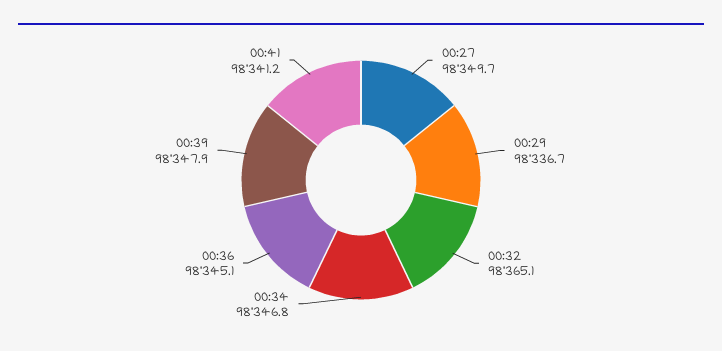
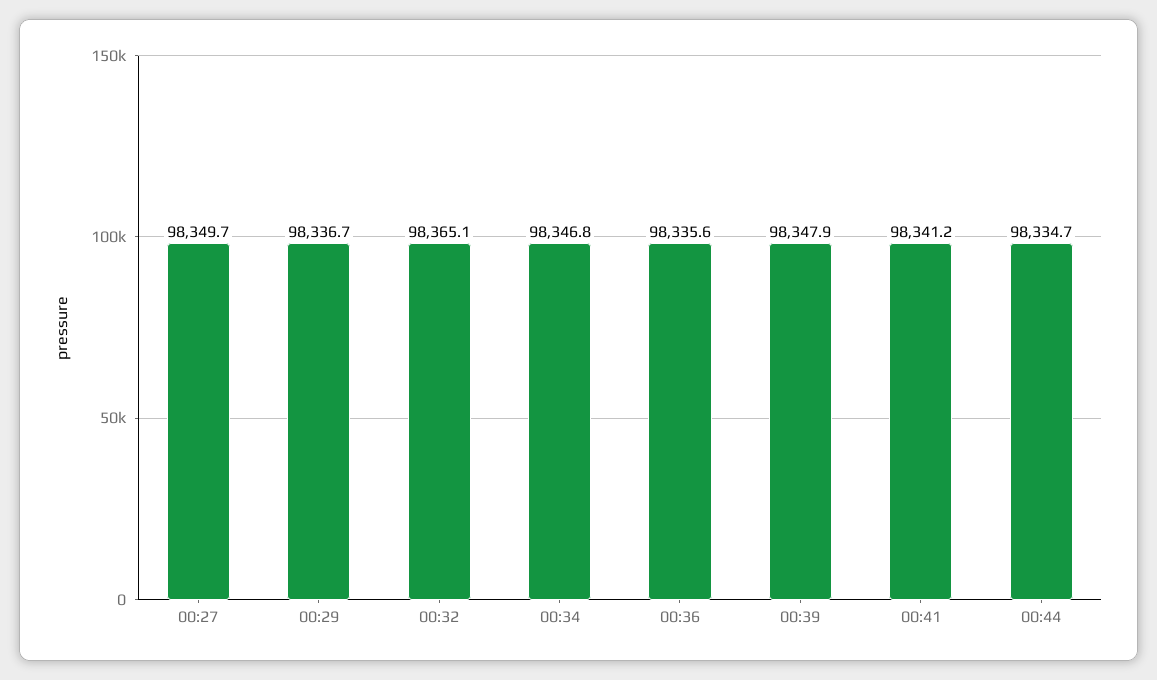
00:36: 98345.1 -> 98335.6
00:44: none -> 98334.7

